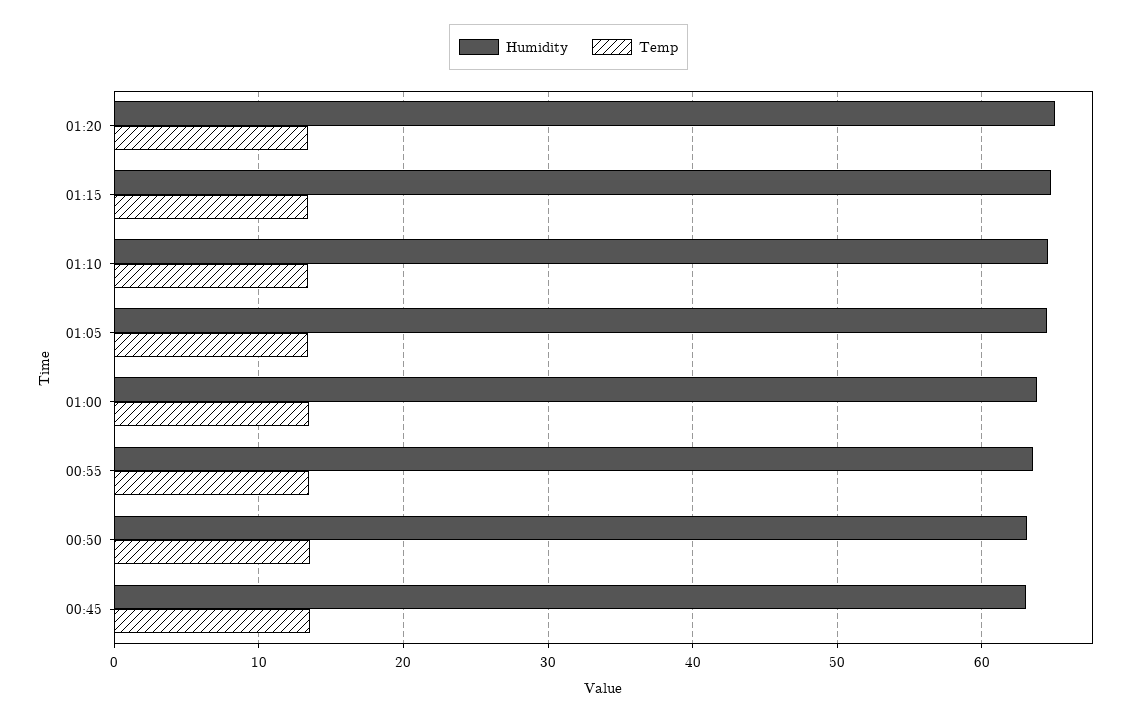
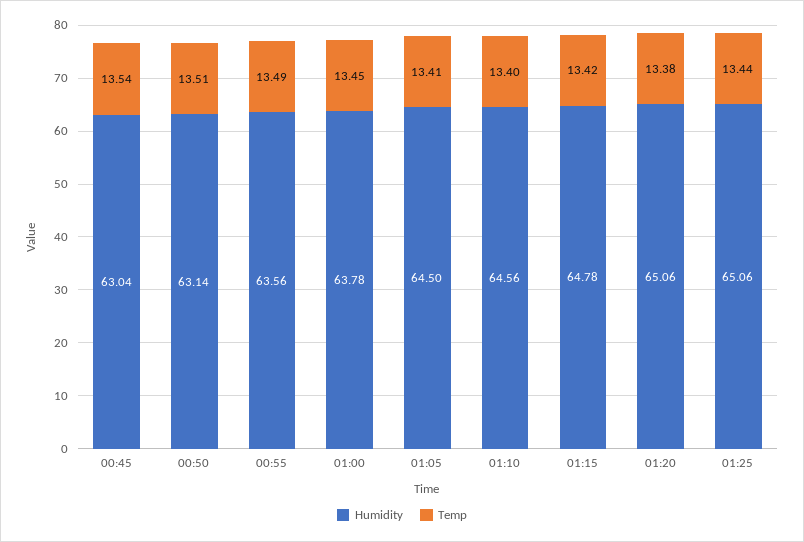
Humidity, 01:25: none -> 65.06
Temp, 01:25: none -> 13.44

